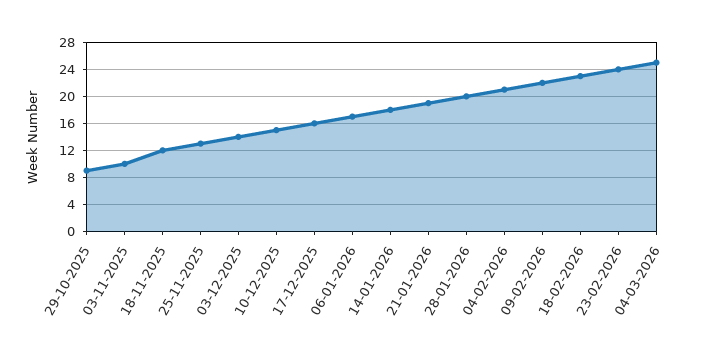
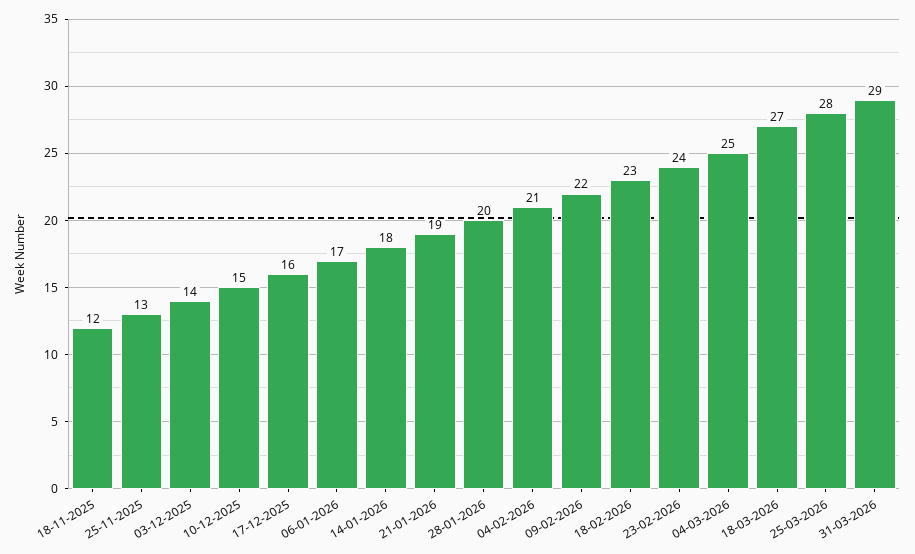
29-10-2025: 9 -> none
03-11-2025: 10 -> none
18-03-2026: none -> 27
25-03-2026: none -> 28
31-03-2026: none -> 29

